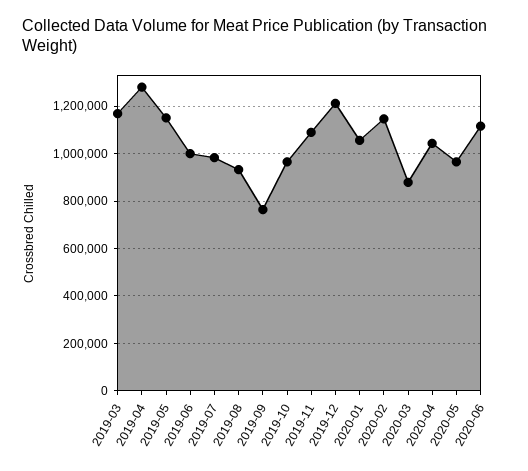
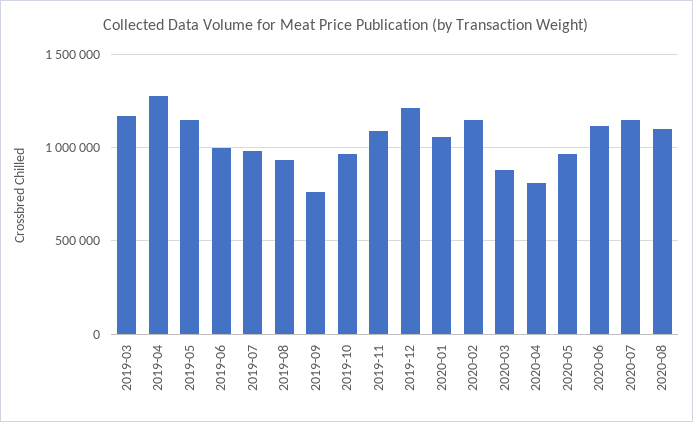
2020-04: 1050000 -> 800000
2020-07: none -> 1150000
2020-08: none -> 1100000

